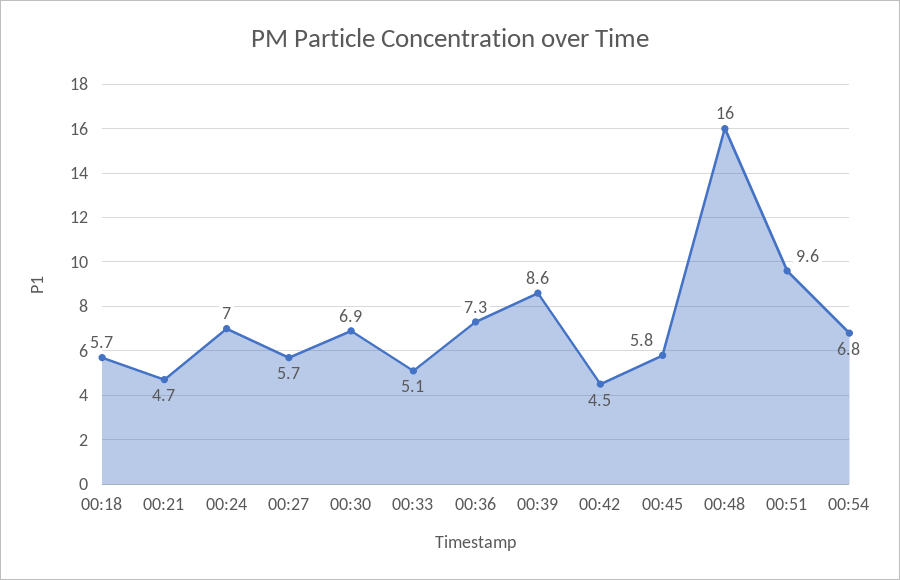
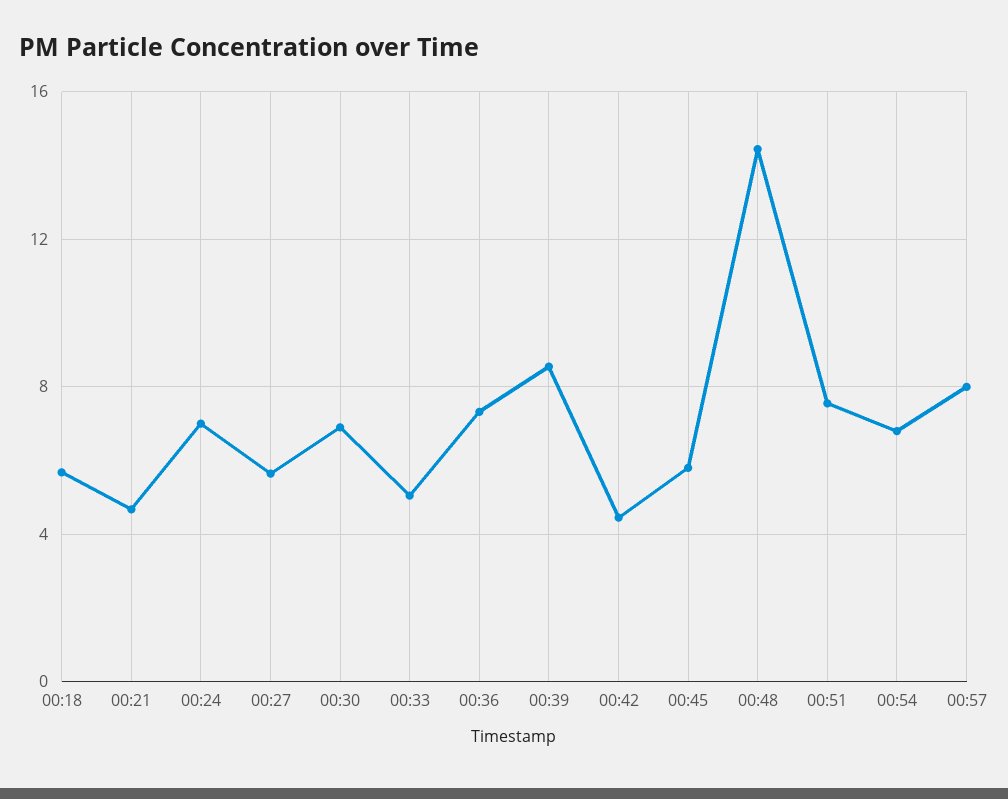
00:48: 16 -> 14.5
00:51: 9.6 -> 7.5
00:57: none -> 8

